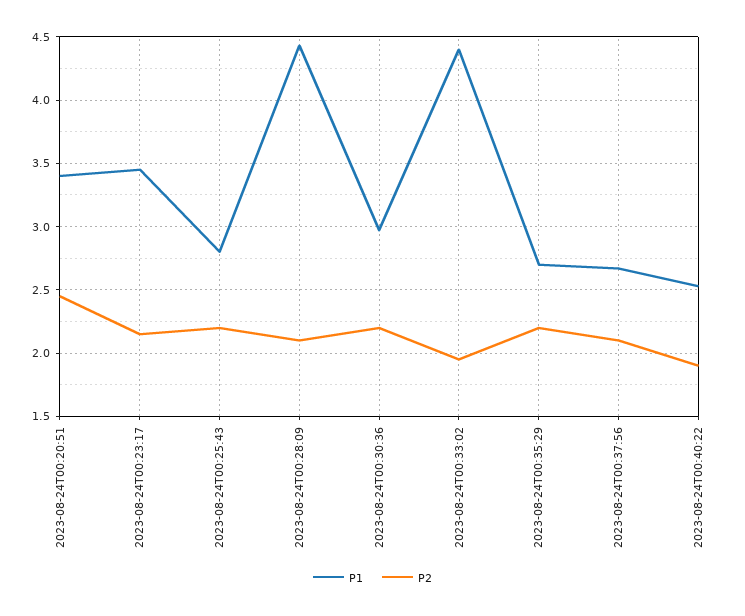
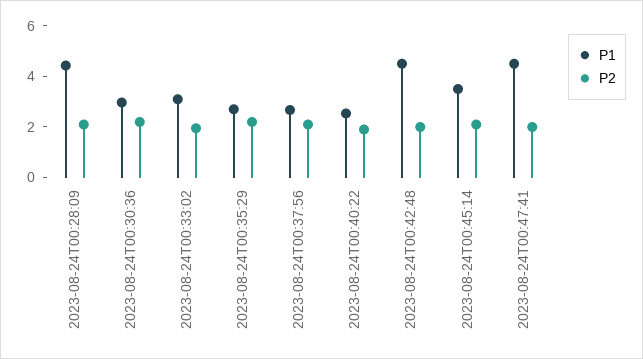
P1, 2023-08-24T00:20:51: 3.4 -> none
P2, 2023-08-24T00:20:51: 2.45 -> none
P1, 2023-08-24T00:23:17: 3.45 -> none
P2, 2023-08-24T00:23:17: 2.15 -> none
P1, 2023-08-24T00:25:43: 2.8 -> none
P2, 2023-08-24T00:25:43: 2.2 -> none
P1, 2023-08-24T00:33:02: 4.4 -> 3
P1, 2023-08-24T00:42:48: none -> 4.5
P2, 2023-08-24T00:42:48: none -> 2
P1, 2023-08-24T00:45:14: none -> 3.5
P2, 2023-08-24T00:45:14: none -> 2
P1, 2023-08-24T00:47:41: none -> 4.5
P2, 2023-08-24T00:47:41: none -> 2

